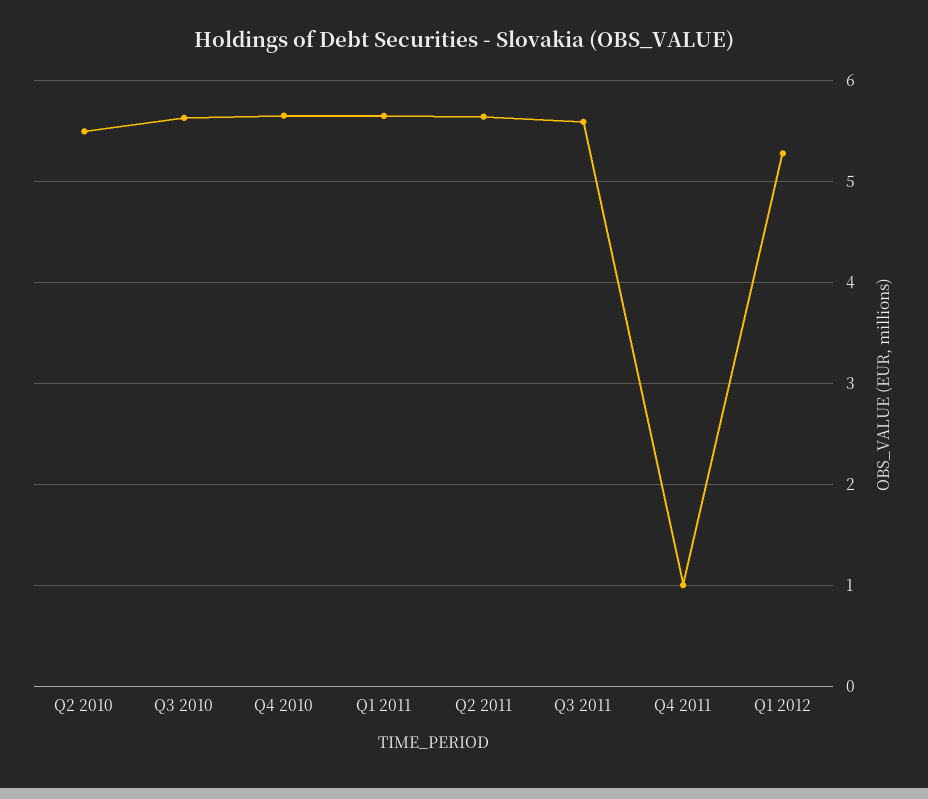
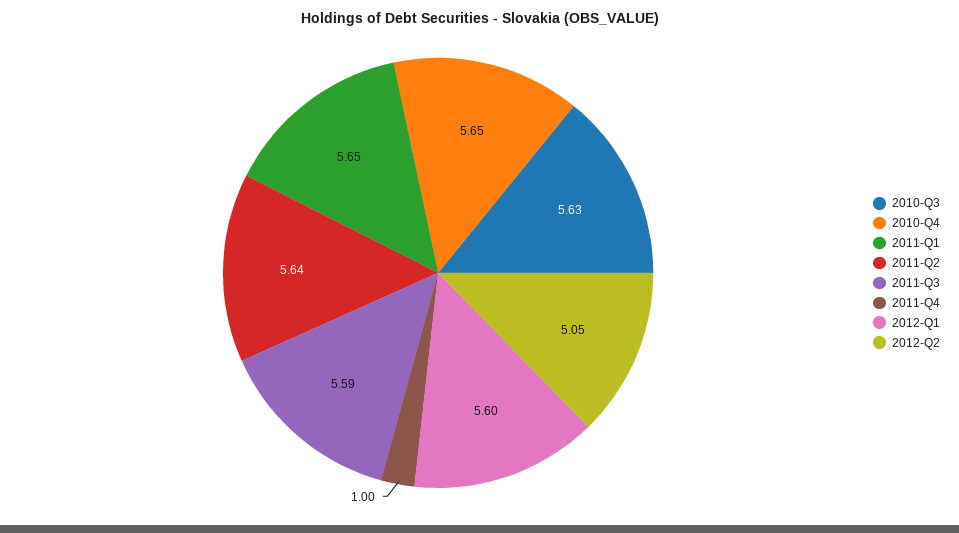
Q2 2010: 5.5 -> none
Q1 2012: 5.3 -> 5.6
2012-Q2: none -> 5.05

